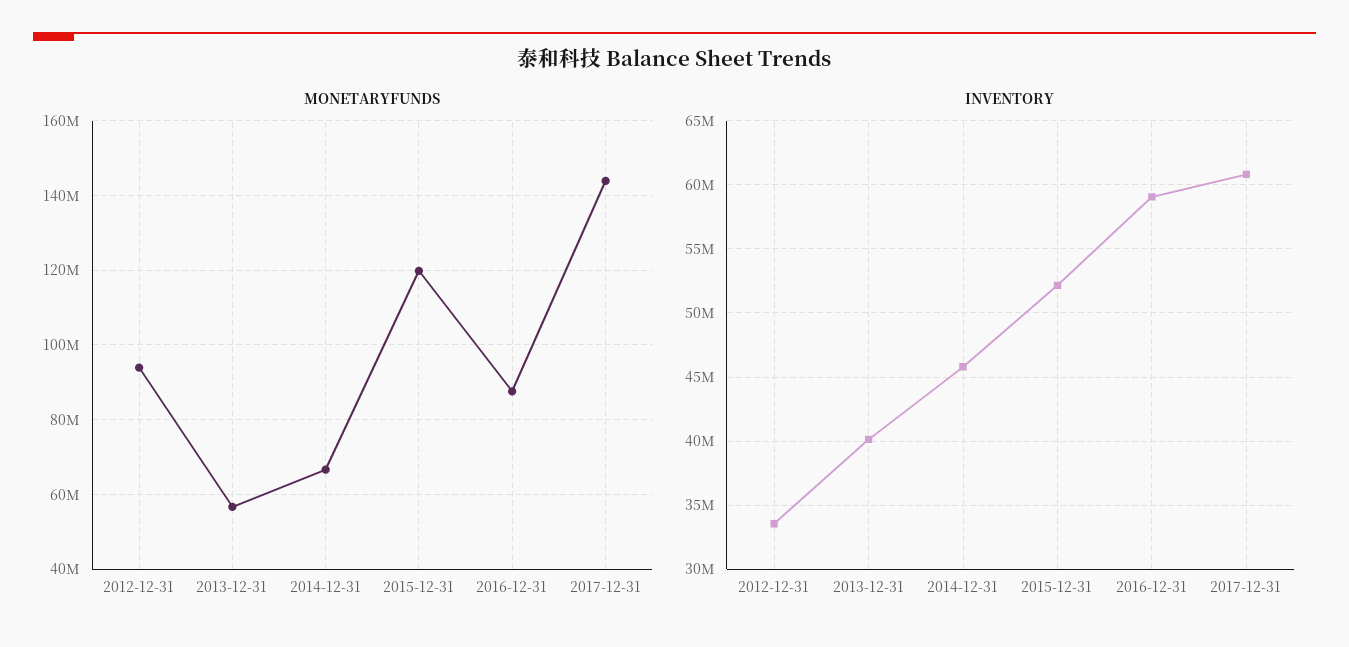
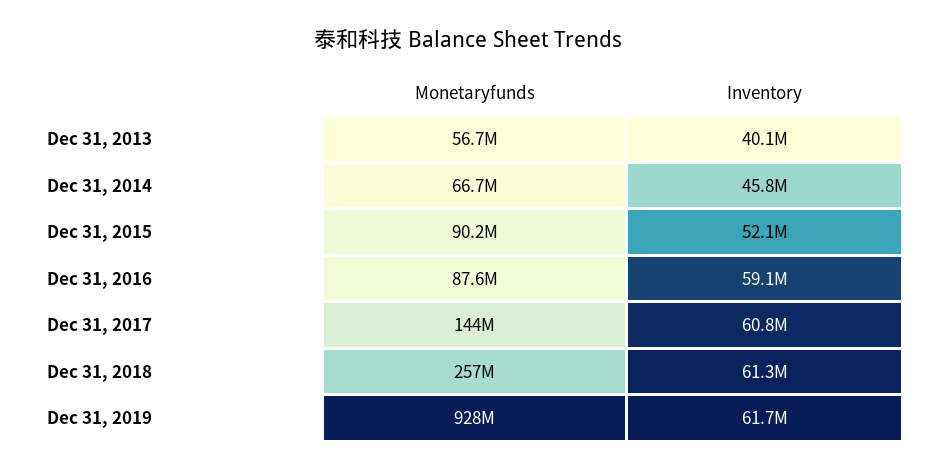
MONETARYFUNDS, 2012-12-31: 94000000 -> none
MONETARYFUNDS, 2015-12-31: 120000000 -> 90200000
INVENTORY, 2012-12-31: 33500000 -> none
MONETARYFUNDS, Dec 31, 2018: none -> 257000000
INVENTORY, Dec 31, 2018: none -> 61300000
MONETARYFUNDS, Dec 31, 2019: none -> 928000000
INVENTORY, Dec 31, 2019: none -> 61700000

